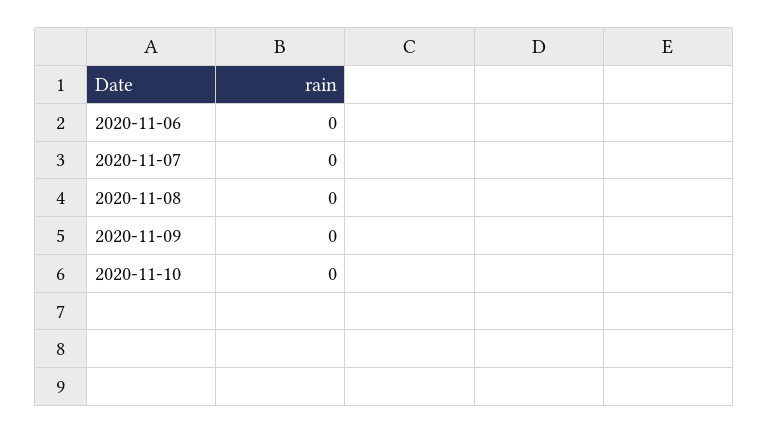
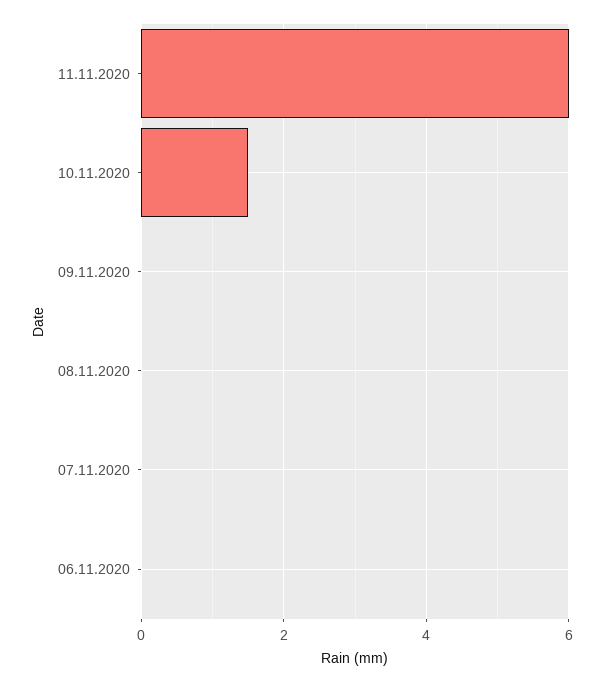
2020-11-10: 0 -> 1.5
11.11.2020: none -> 6

